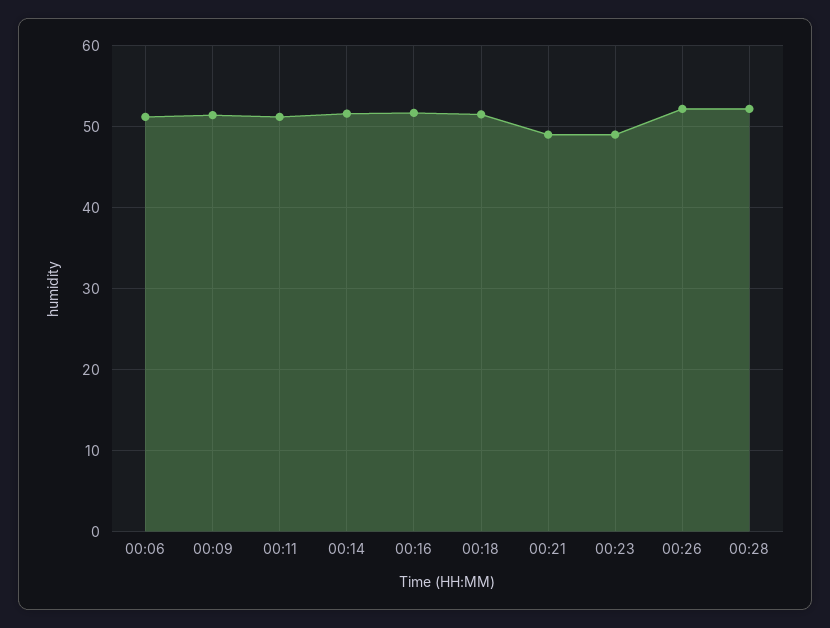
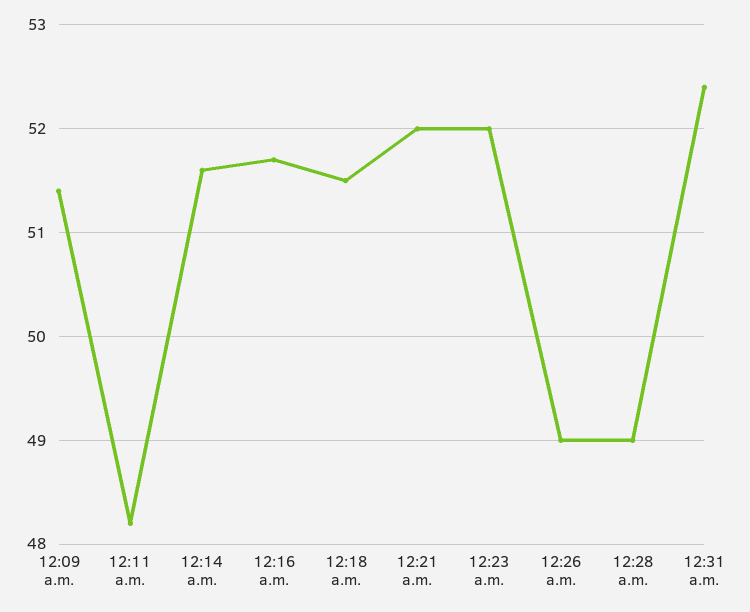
00:06: 51 -> none
00:11: 51 -> 48.2
00:21: 49 -> 52
00:23: 49 -> 52
00:26: 52 -> 49
00:28: 52 -> 49
12:31 a.m.: none -> 52.4

